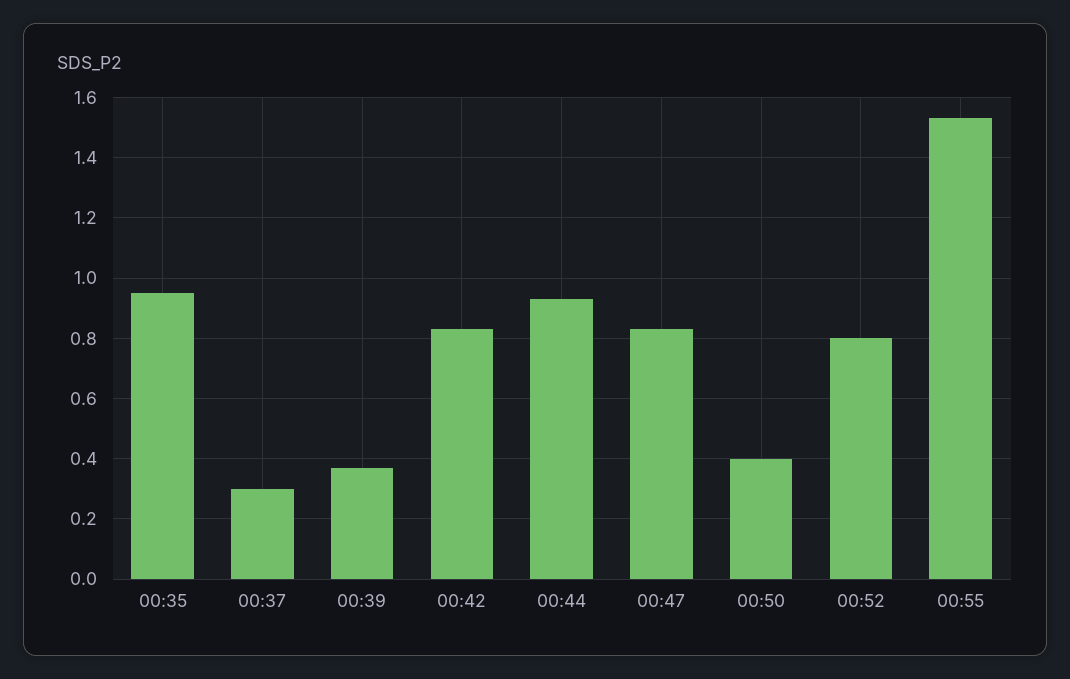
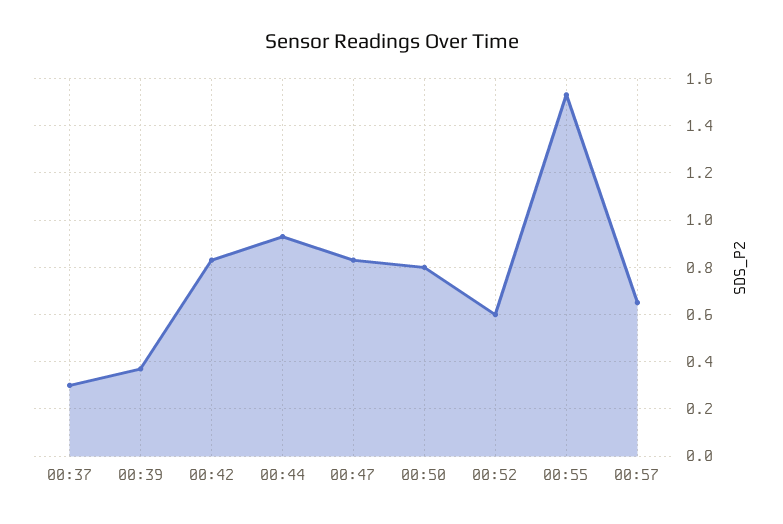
00:35: 0.95 -> none
00:50: 0.4 -> 0.8
00:52: 0.8 -> 0.6
00:57: none -> 0.65

